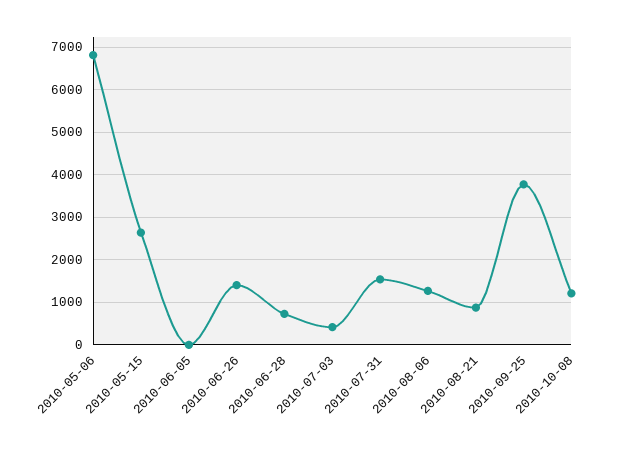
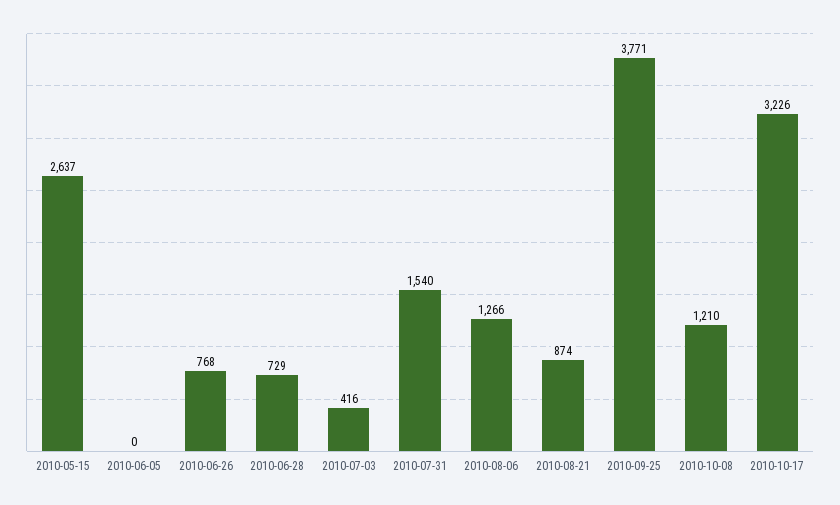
2010-05-06: 6800 -> none
2010-06-26: 1400 -> 768
2010-10-17: none -> 3226

